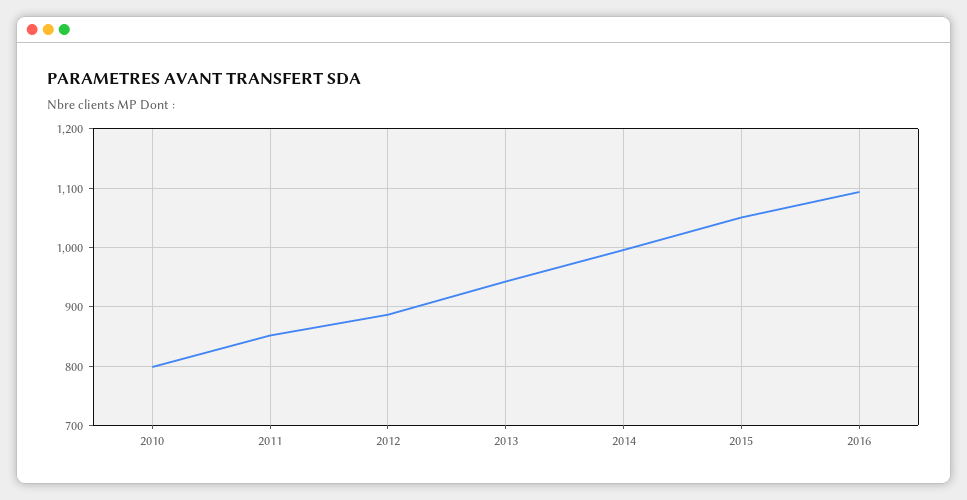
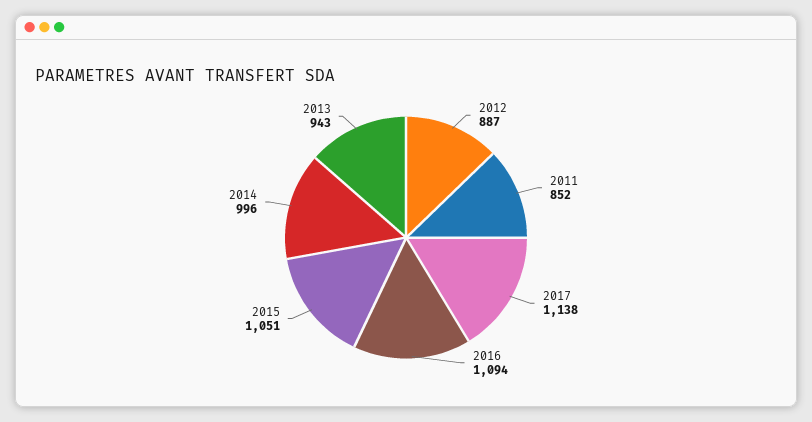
2010: 800 -> none
2017: none -> 1138

